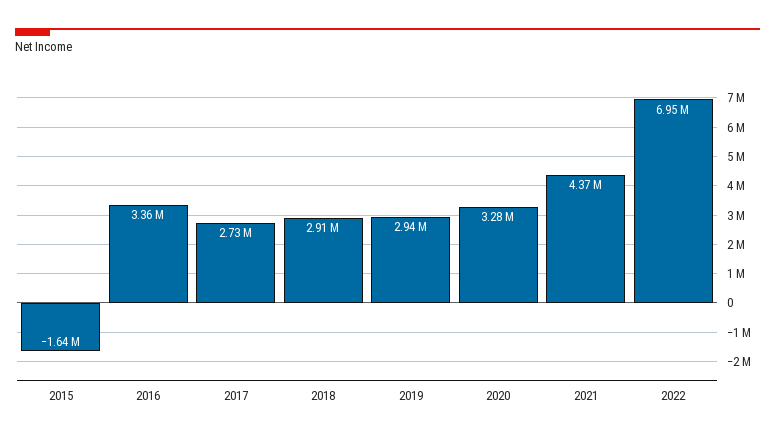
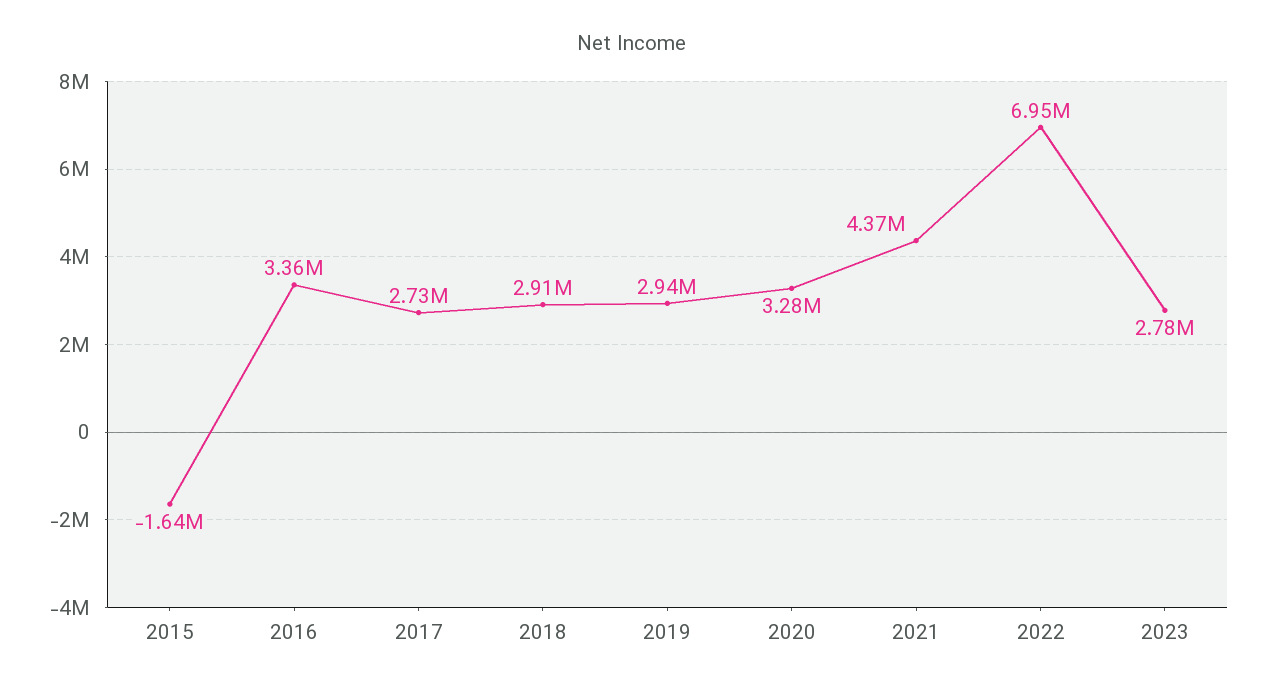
2023: none -> 2780000

